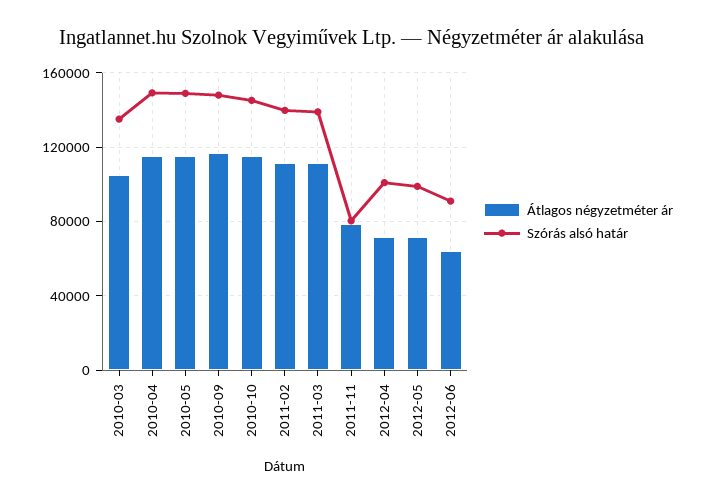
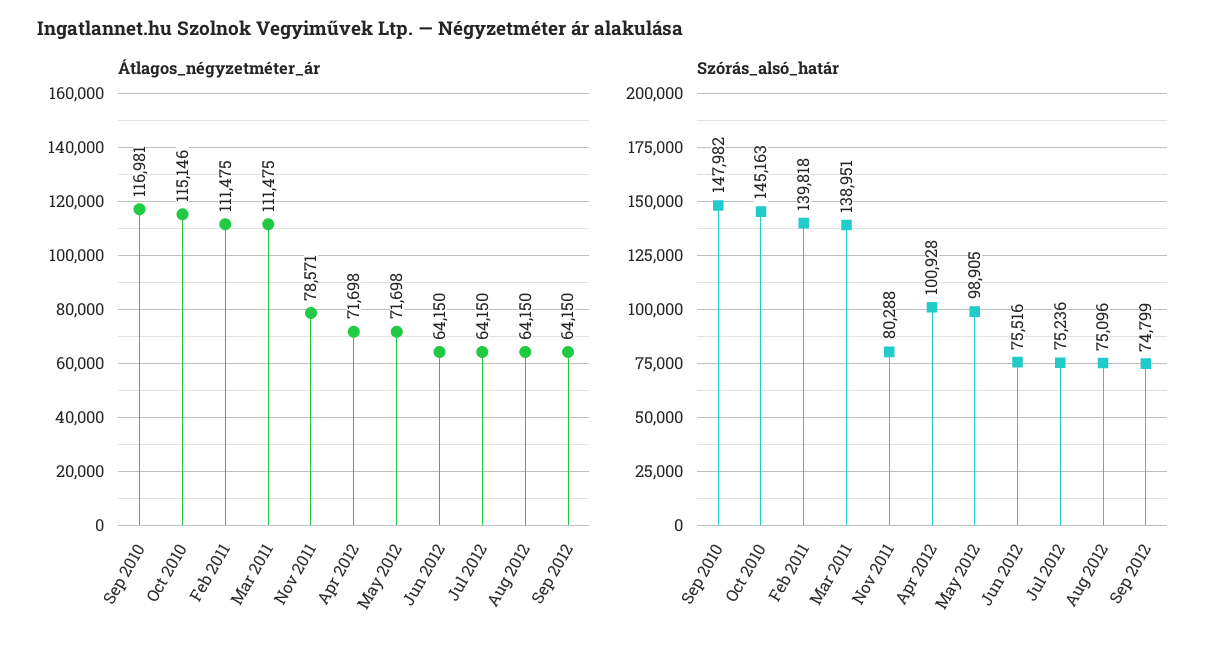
Átlagos négyzetméter ár, 2010-03: 105000 -> none
Szórás alsó határ, 2010-03: 135000 -> none
Átlagos négyzetméter ár, 2010-04: 115000 -> none
Szórás alsó határ, 2010-04: 150000 -> none
Átlagos négyzetméter ár, 2010-05: 115000 -> none
Szórás alsó határ, 2010-05: 150000 -> none
Szórás alsó határ, 2012-06: 90000 -> 75516
Átlagos négyzetméter ár, Jul 2012: none -> 64150
Átlagos négyzetméter ár, Aug 2012: none -> 64150
Átlagos négyzetméter ár, Sep 2012: none -> 64150
Szórás alsó határ, Jul 2012: none -> 75236
Szórás alsó határ, Aug 2012: none -> 75096
Szórás alsó határ, Sep 2012: none -> 74799

